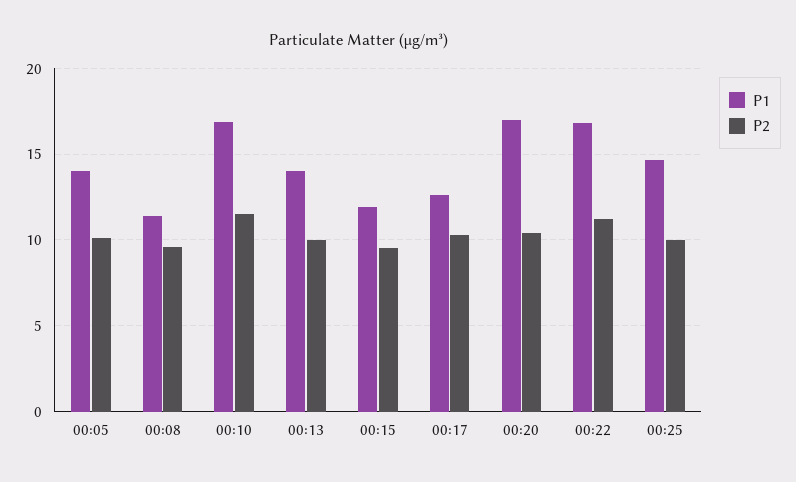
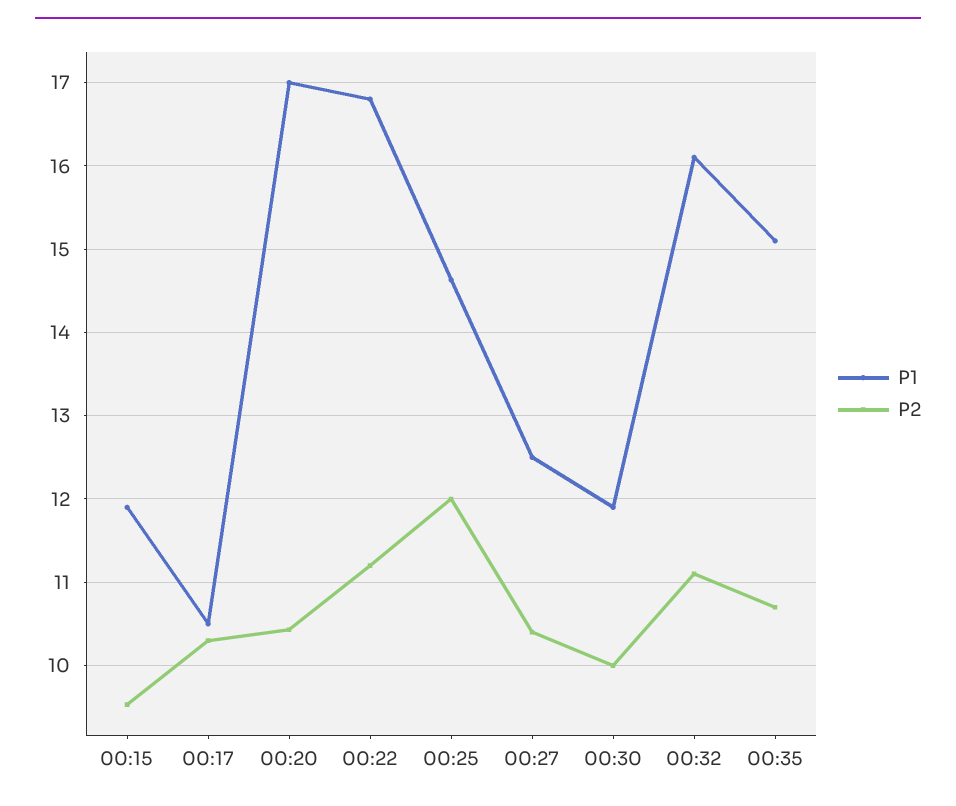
P1, 00:05: 14 -> none
P2, 00:05: 10 -> none
P1, 00:08: 11.5 -> none
P2, 00:08: 9.5 -> none
P1, 00:10: 17 -> none
P2, 00:10: 11.5 -> none
P1, 00:13: 14 -> none
P2, 00:13: 10 -> none
P1, 00:17: 12.5 -> 10.5
P2, 00:25: 10 -> 12
P1, 00:27: none -> 12.5
P2, 00:27: none -> 10.4
P1, 00:30: none -> 11.9
P2, 00:30: none -> 10
P1, 00:32: none -> 16.1
P2, 00:32: none -> 11.1
P1, 00:35: none -> 15.1
P2, 00:35: none -> 10.7

